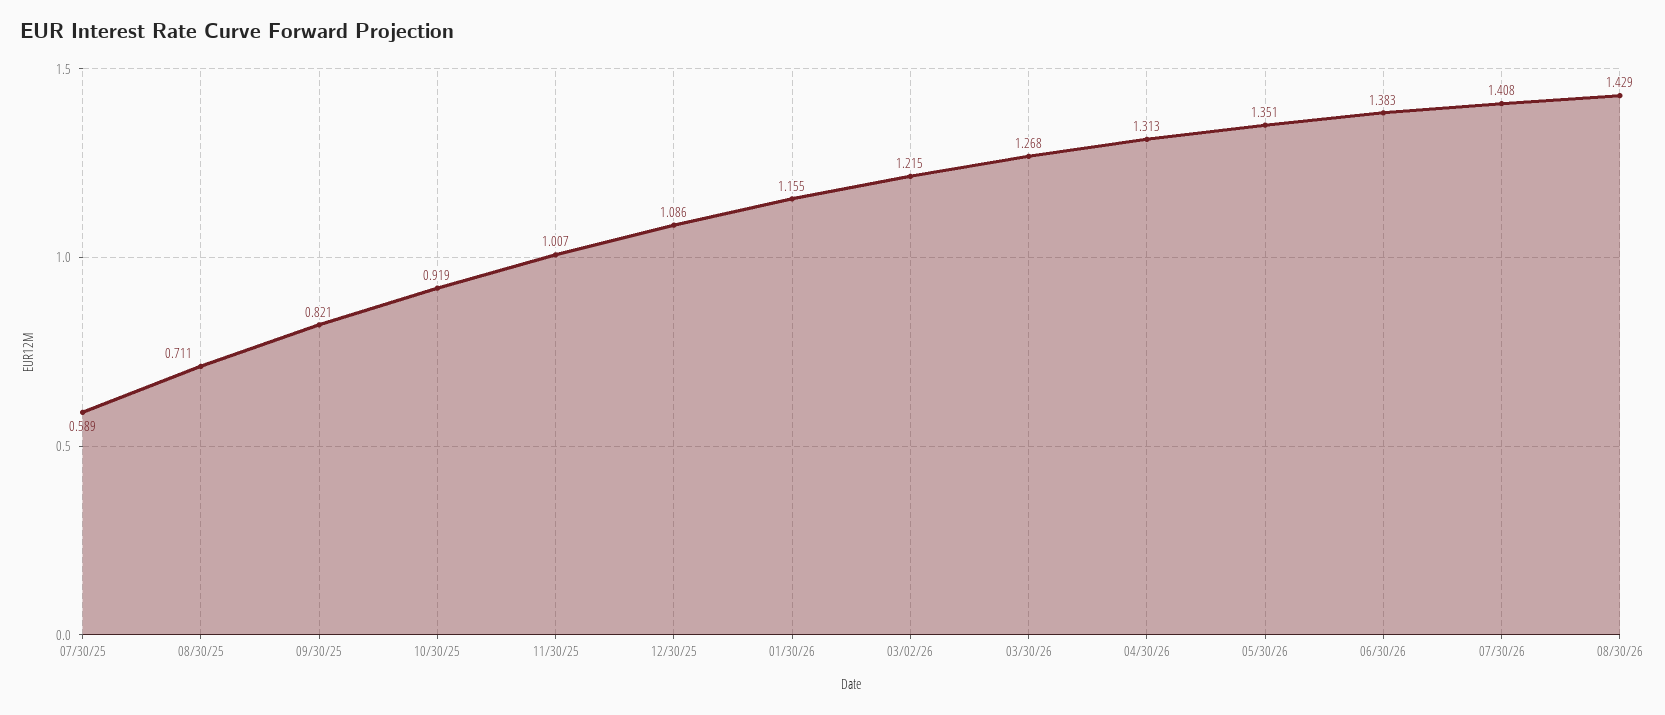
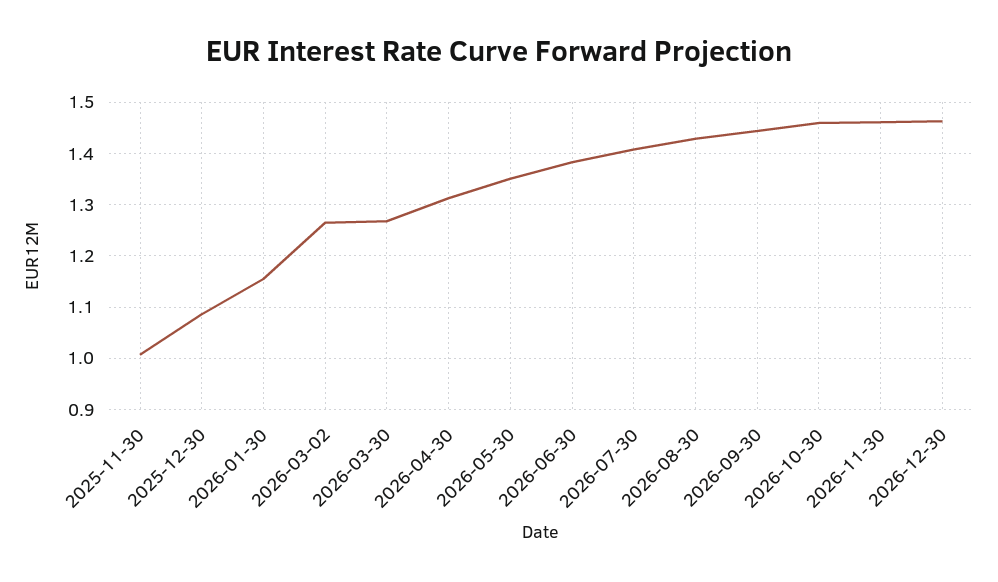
07/30/25: 0.589 -> none
08/30/25: 0.711 -> none
09/30/25: 0.821 -> none
10/30/25: 0.919 -> none
03/02/26: 1.215 -> 1.26
2026-09-30: none -> 1.44
2026-10-30: none -> 1.46
2026-11-30: none -> 1.46
2026-12-30: none -> 1.46

